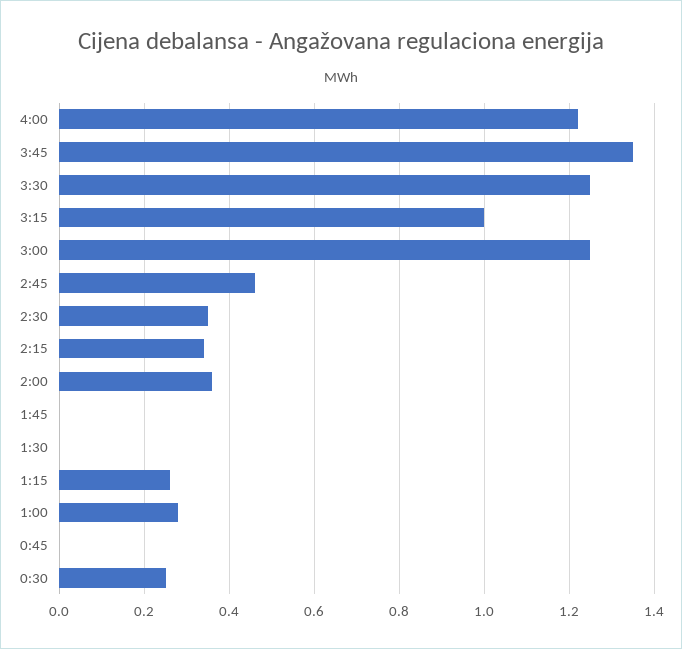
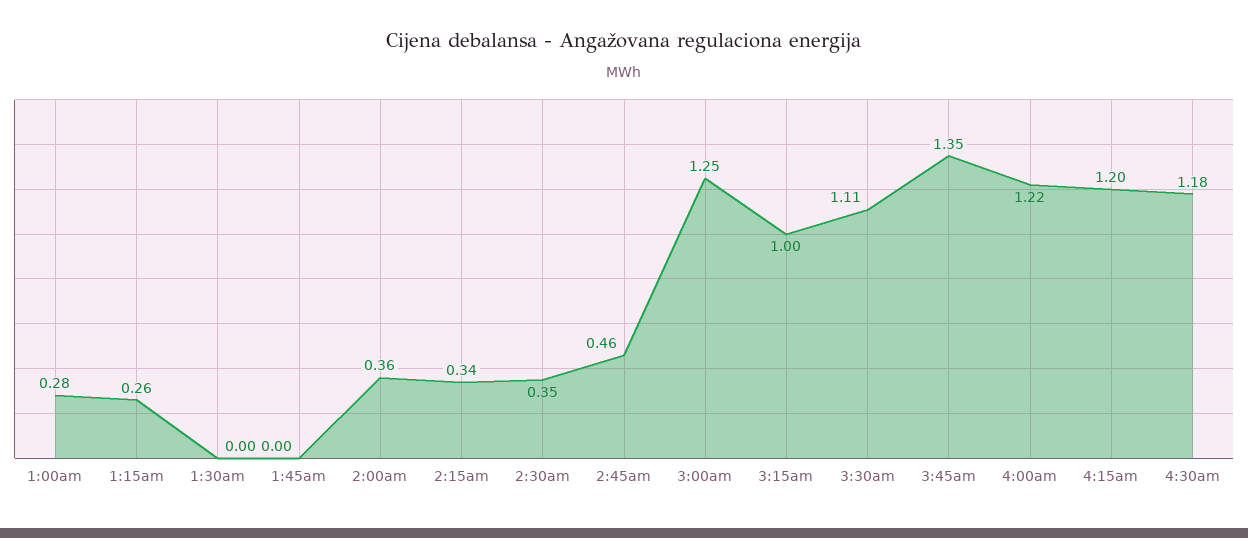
3:30: 1.25 -> 1.11
0:45: 0 -> none
0:30: 0.25 -> none
4:15am: none -> 1.2
4:30am: none -> 1.18

